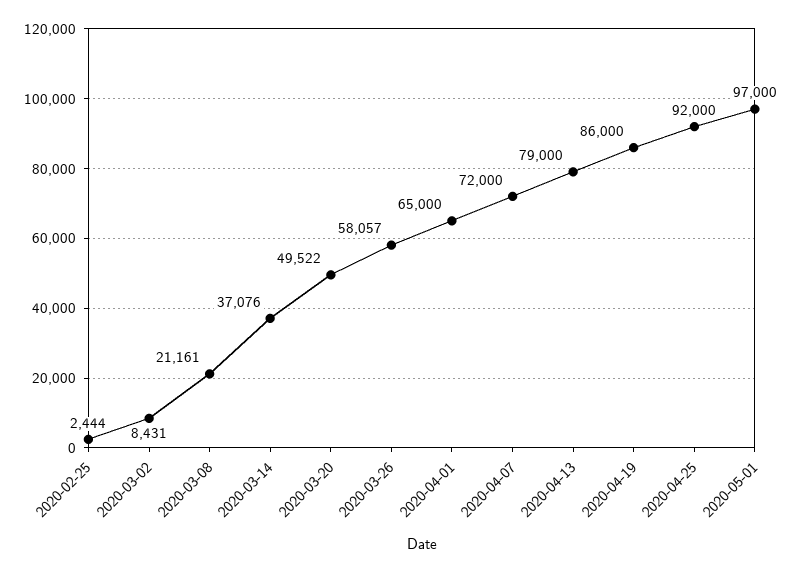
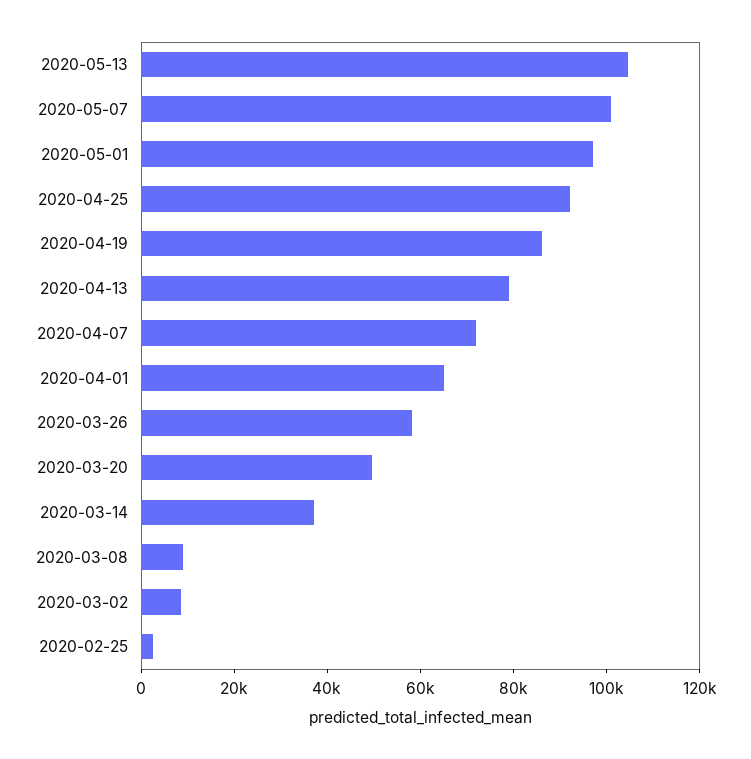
2020-03-08: 21161 -> 10000
2020-05-13: none -> 105000
2020-05-07: none -> 100000

